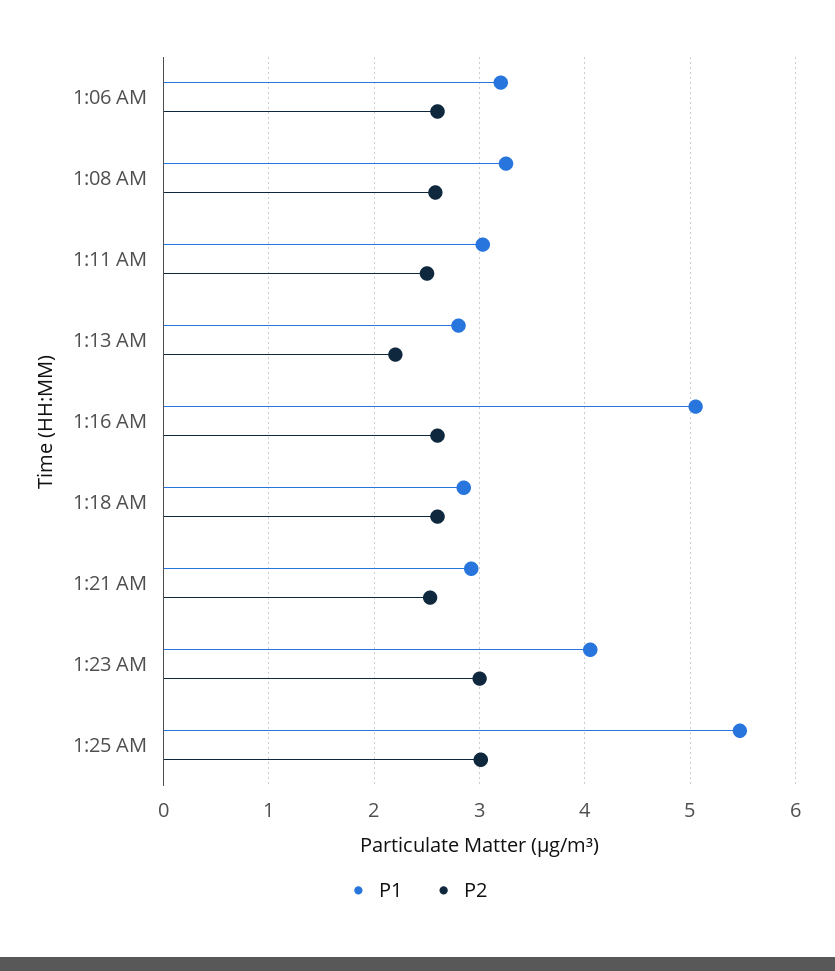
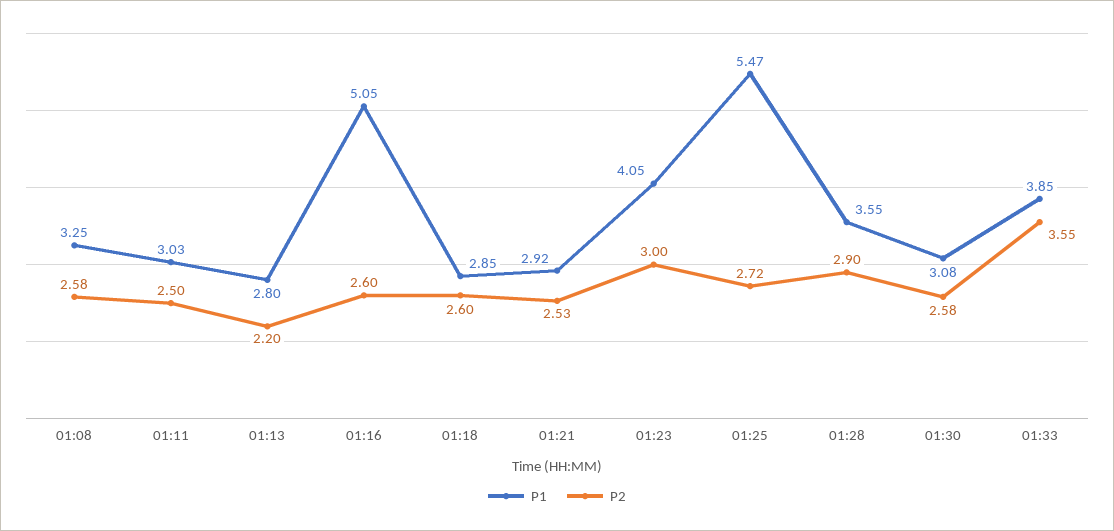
P1, 1:06 AM: 3.2 -> none
P2, 1:06 AM: 2.6 -> none
P2, 1:25 AM: 3 -> 2.72
P1, 01:28: none -> 3.55
P2, 01:28: none -> 2.9
P1, 01:30: none -> 3.08
P2, 01:30: none -> 2.58
P1, 01:33: none -> 3.85
P2, 01:33: none -> 3.55

